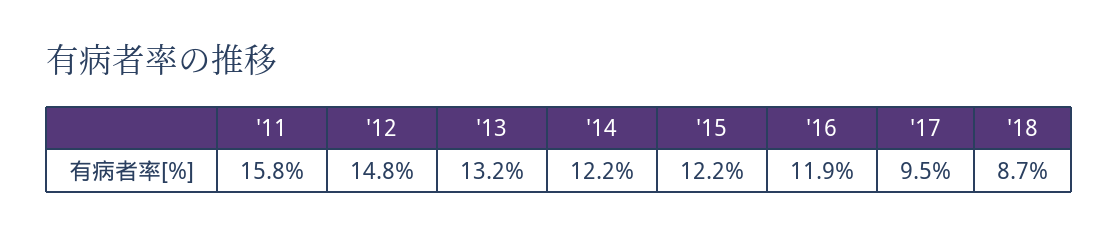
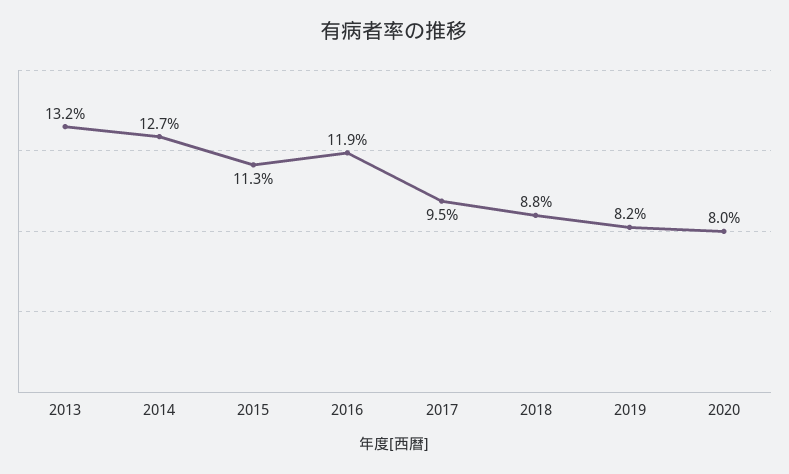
'11: 15.8 -> none
'12: 14.8 -> none
'14: 12.2 -> 12.7
'15: 12.2 -> 11.3
'18: 8.7 -> 8.8
2019: none -> 8.2
2020: none -> 8

